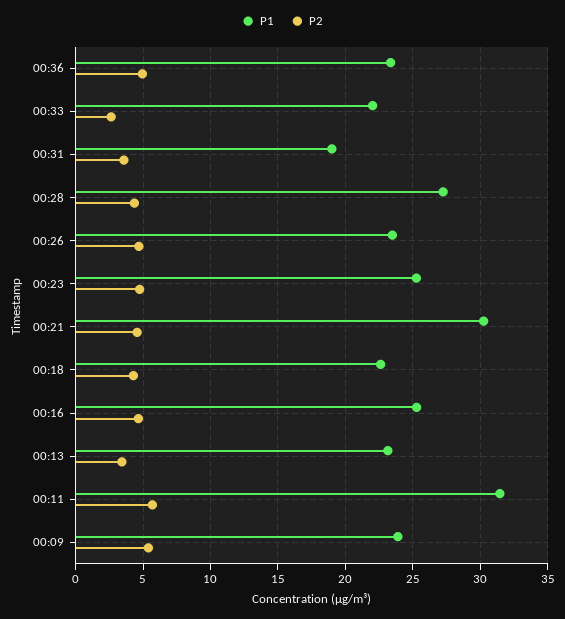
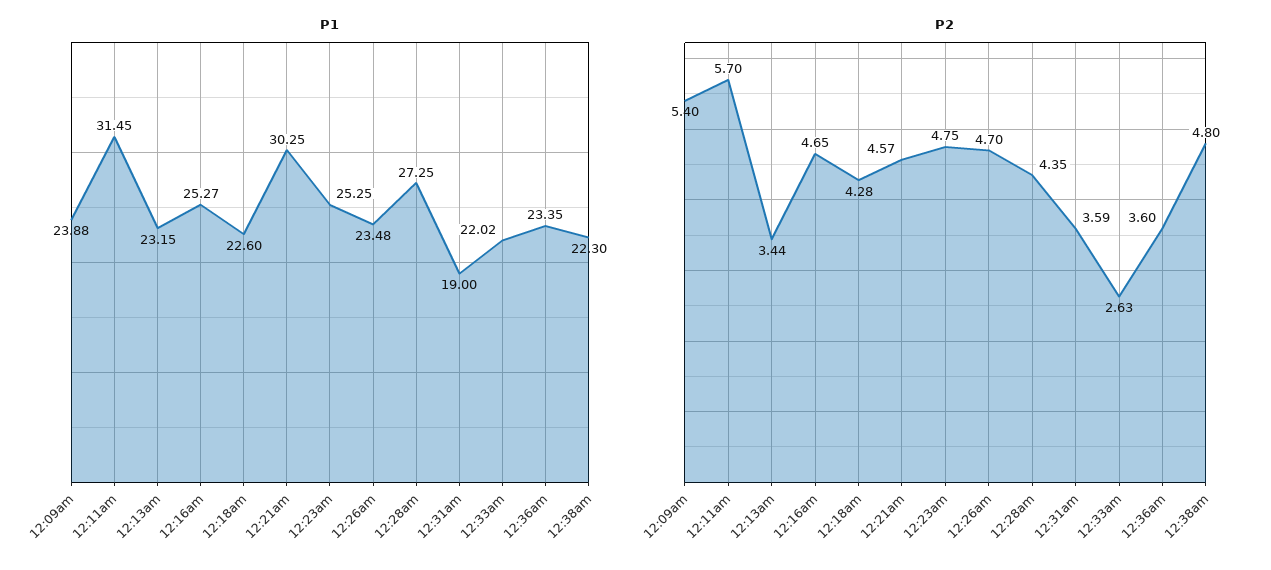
P2, 00:36: 5 -> 3.6
P1, 12:38am: none -> 22.3
P2, 12:38am: none -> 4.8

